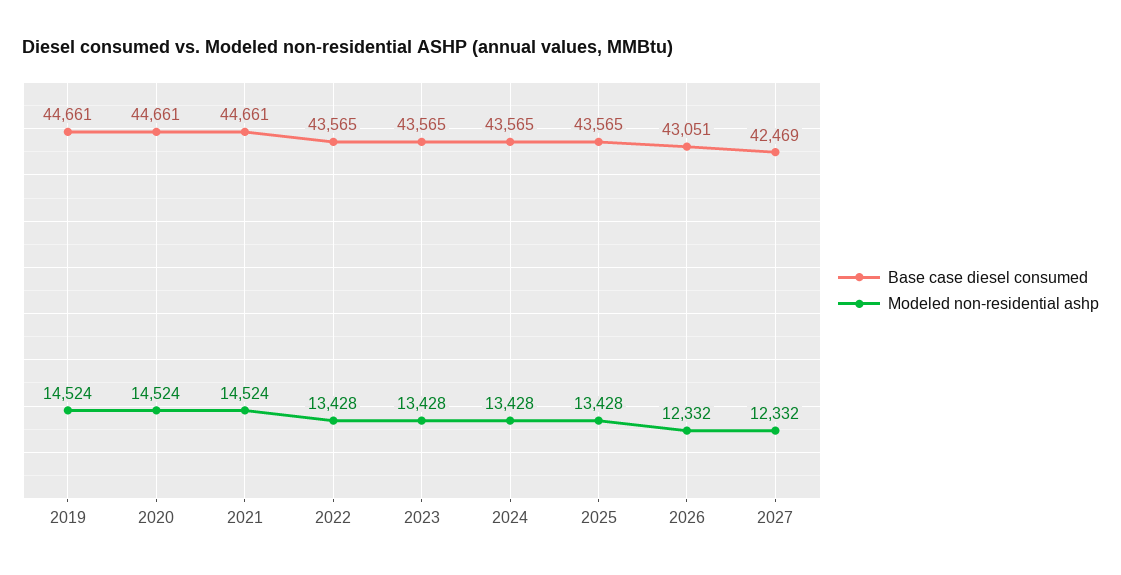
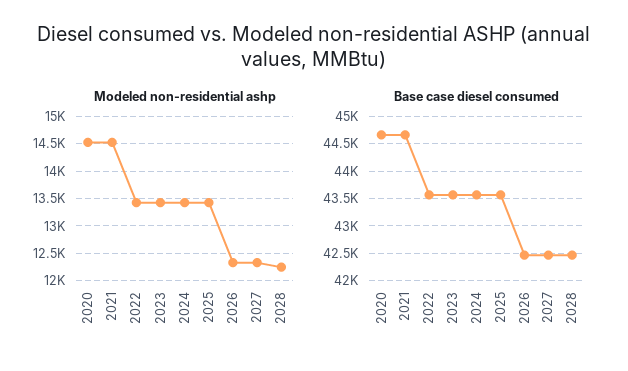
Base case diesel consumed, 2019: 44661 -> none
Modeled non-residential ashp, 2019: 14524 -> none
Base case diesel consumed, 2026: 43051 -> 42500
Modeled non-residential ashp, 2028: none -> 12250
Base case diesel consumed, 2028: none -> 42500

